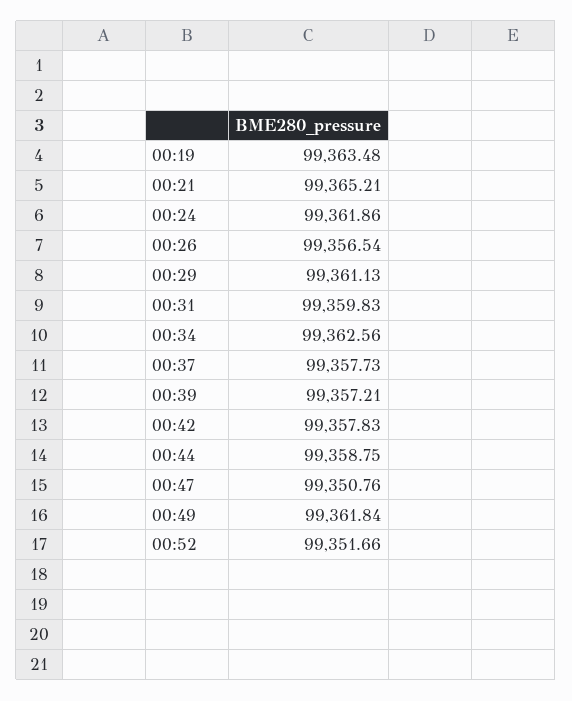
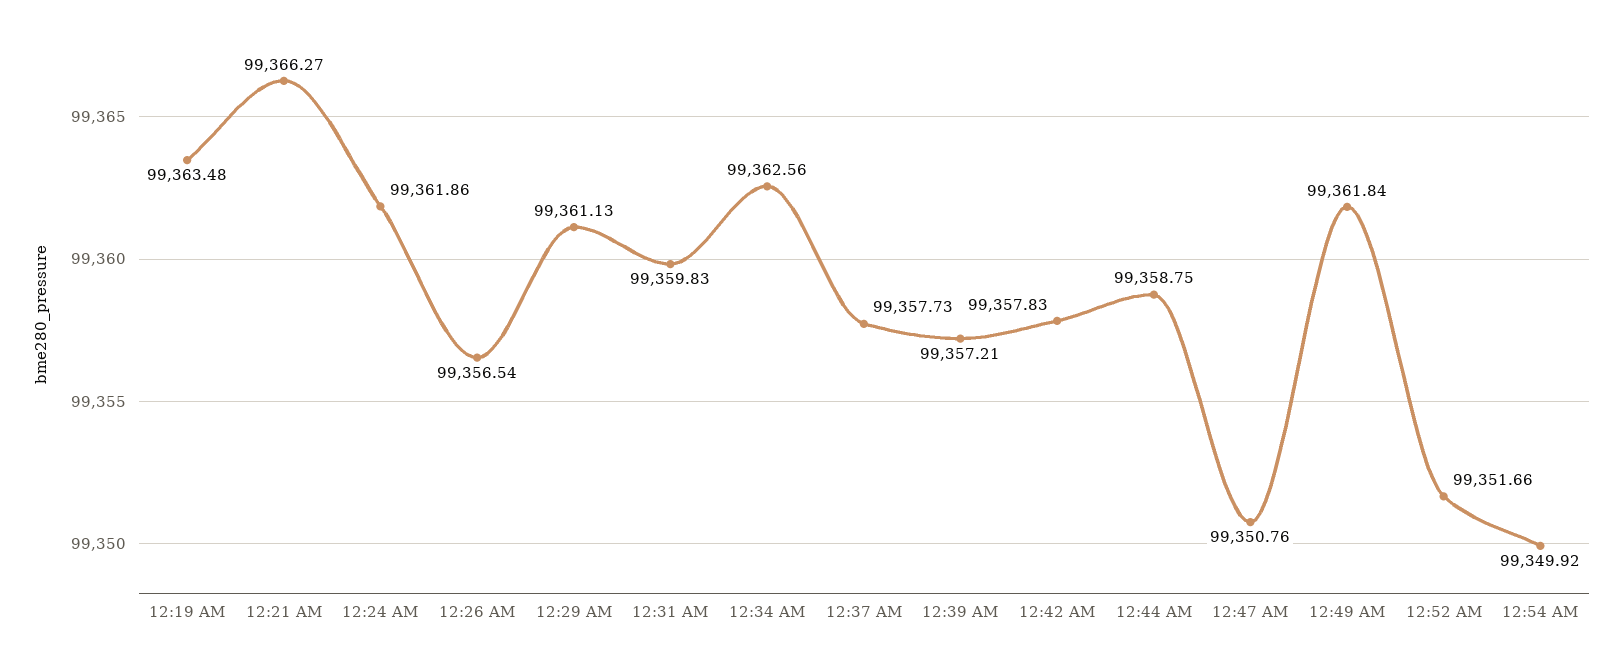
00:21: 99365.21 -> 99366.27
12:54 AM: none -> 99349.92

